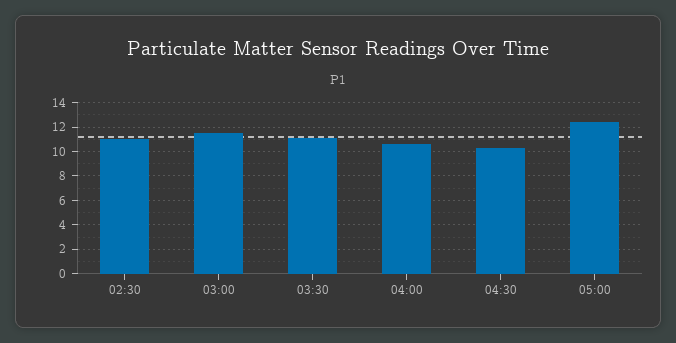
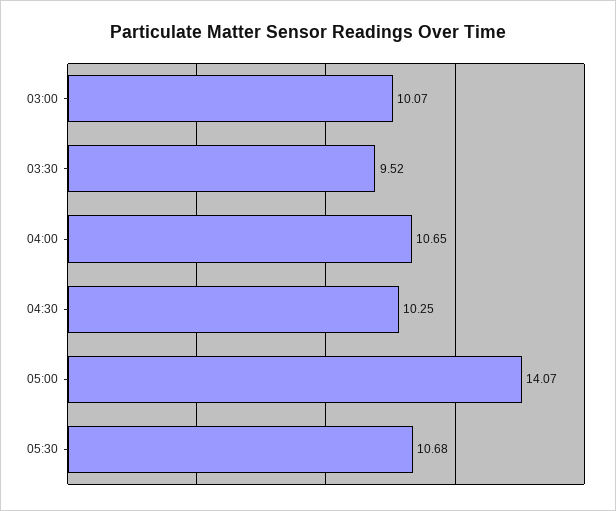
02:30: 11 -> none
03:00: 11.5 -> 10.07
03:30: 11 -> 9.52
05:00: 12.5 -> 14.07
05:30: none -> 10.68

